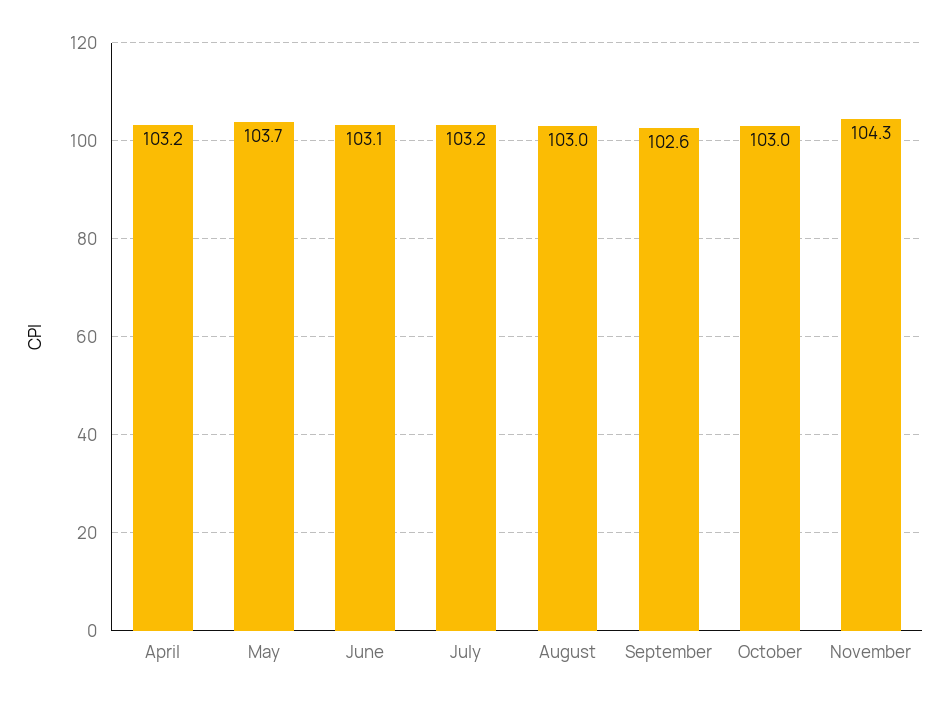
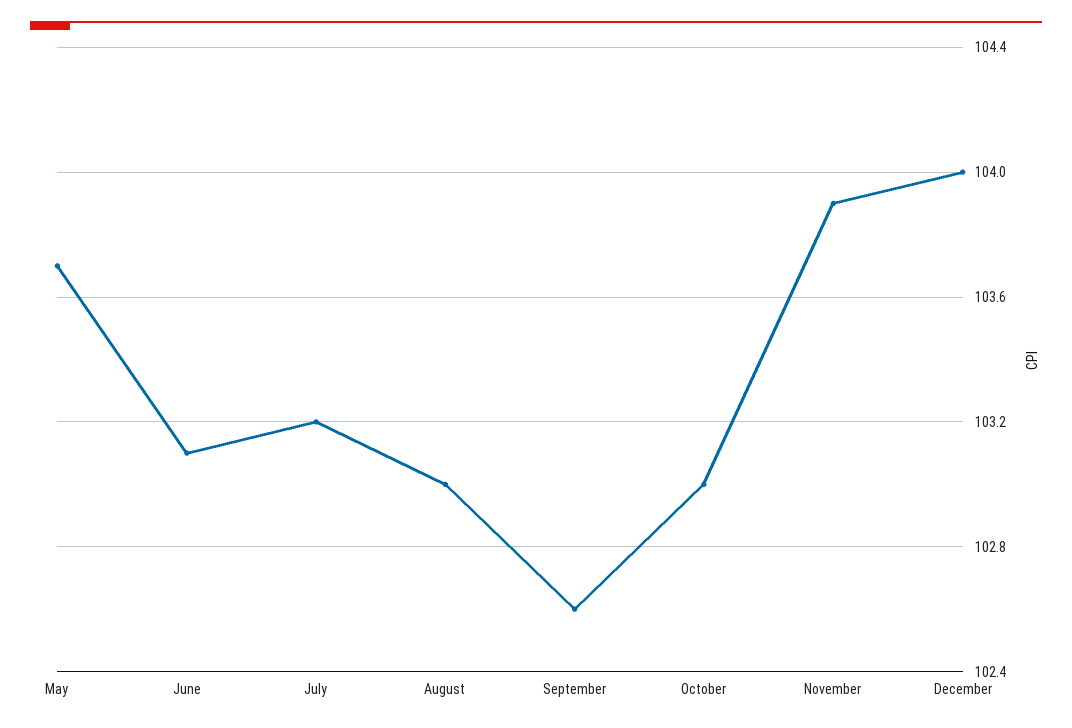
April: 103.2 -> none
November: 104.3 -> 103.9
December: none -> 104

